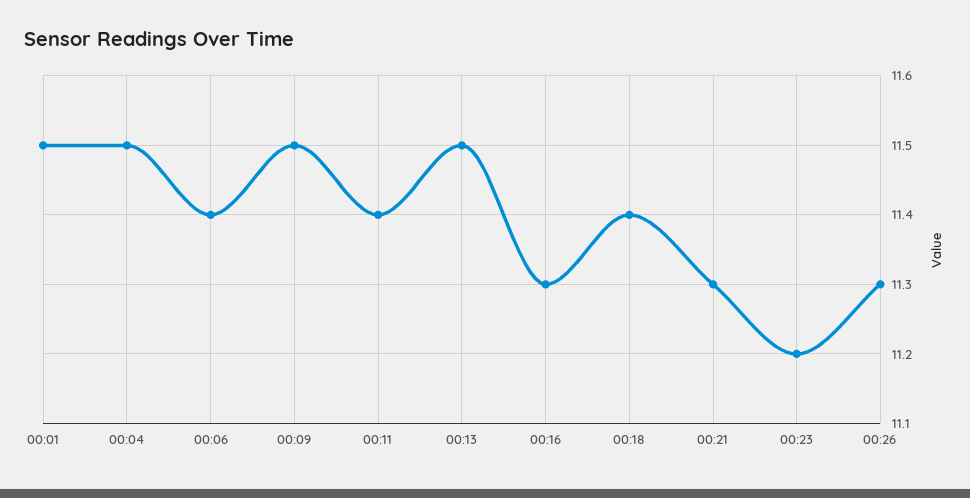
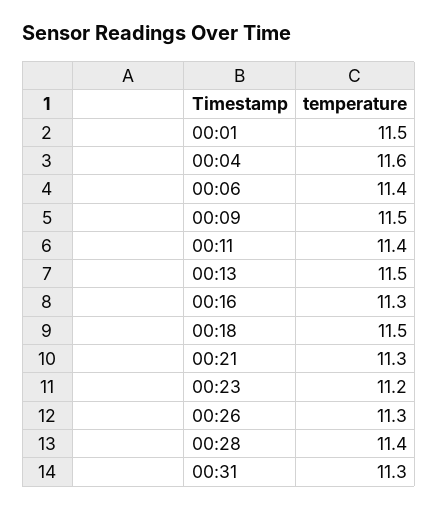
00:04: 11.5 -> 11.6
00:18: 11.4 -> 11.5
00:28: none -> 11.4
00:31: none -> 11.3

